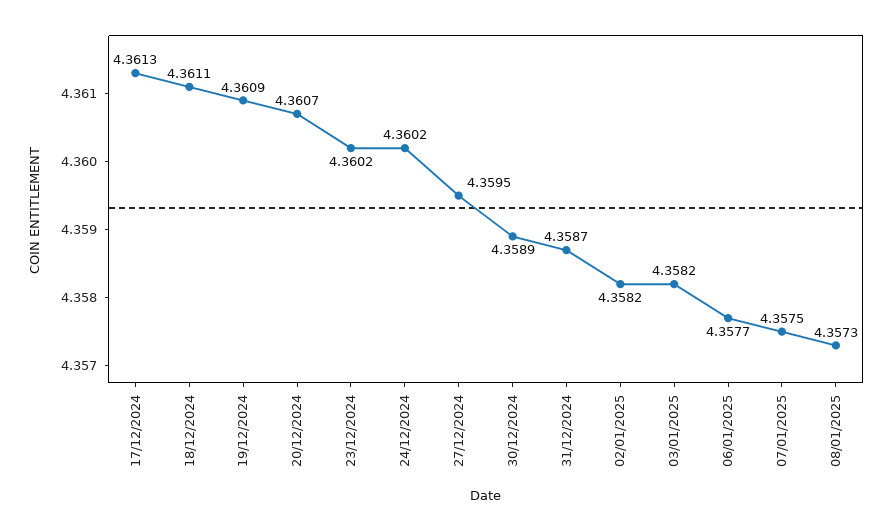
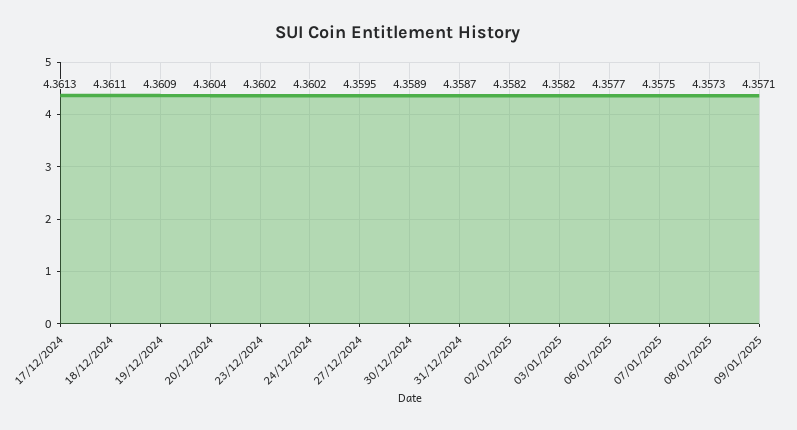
20/12/2024: 4.3607 -> 4.3604
09/01/2025: none -> 4.3571

